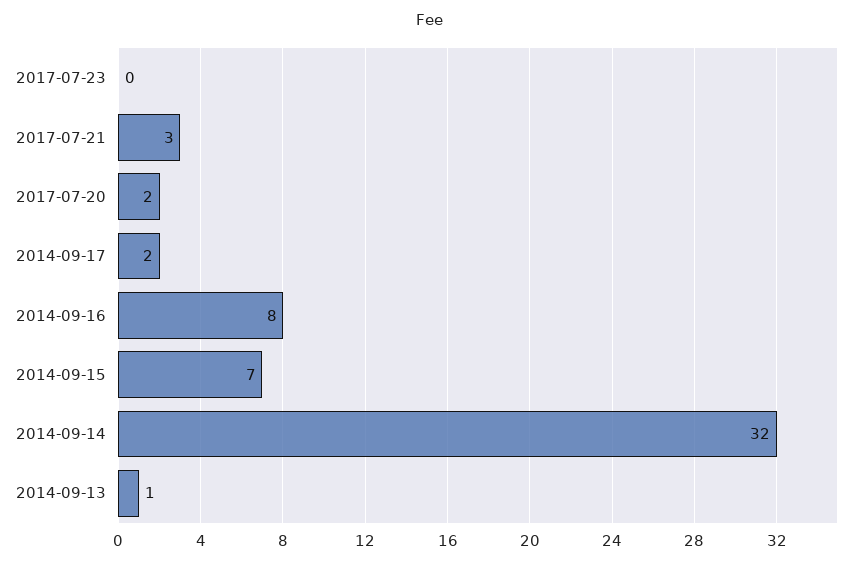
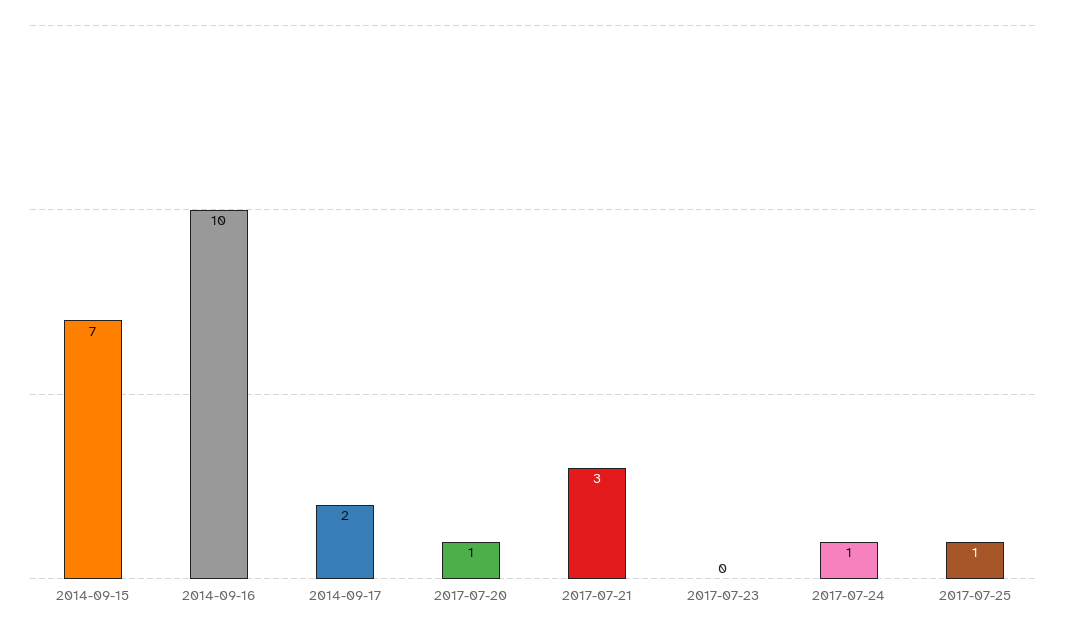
2017-07-20: 2 -> 1
2014-09-16: 8 -> 10
2014-09-14: 32 -> none
2014-09-13: 1 -> none
2017-07-24: none -> 1
2017-07-25: none -> 1

